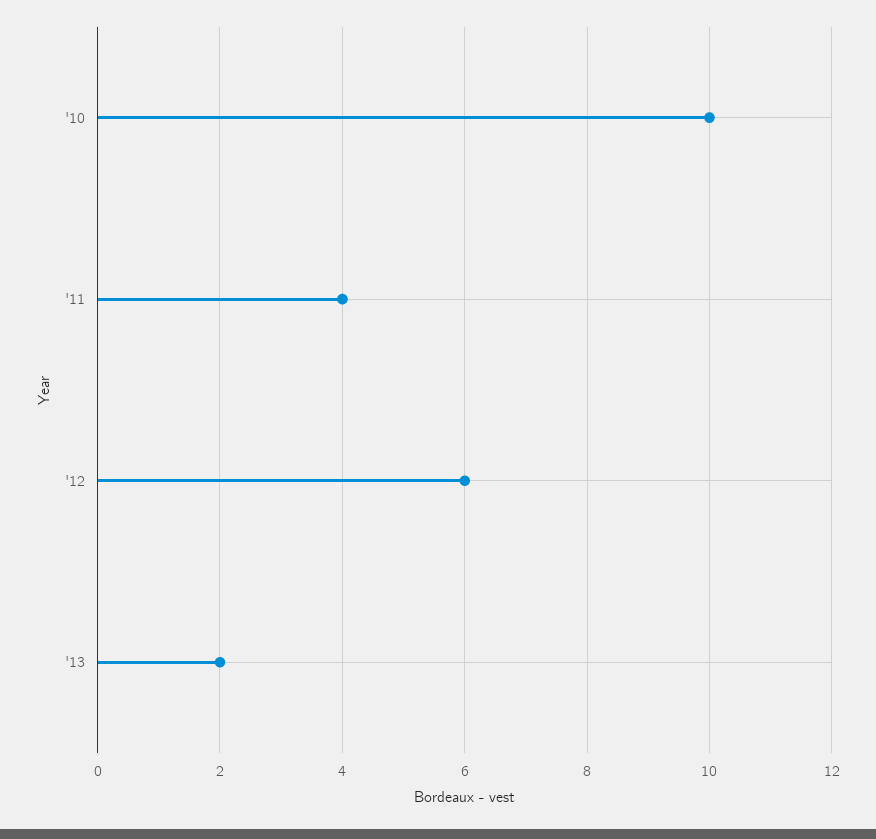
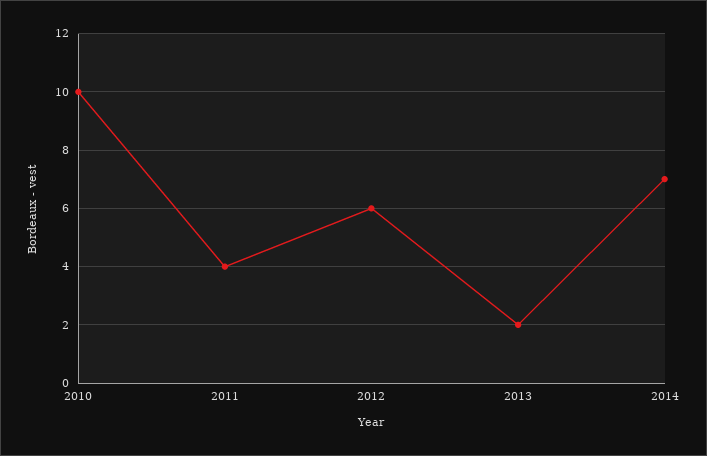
2014: none -> 7

